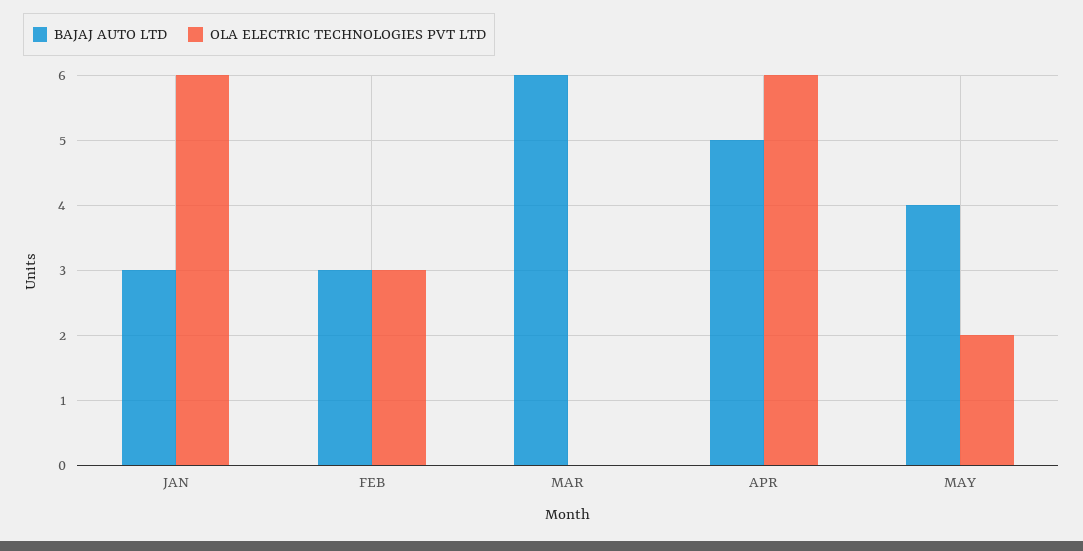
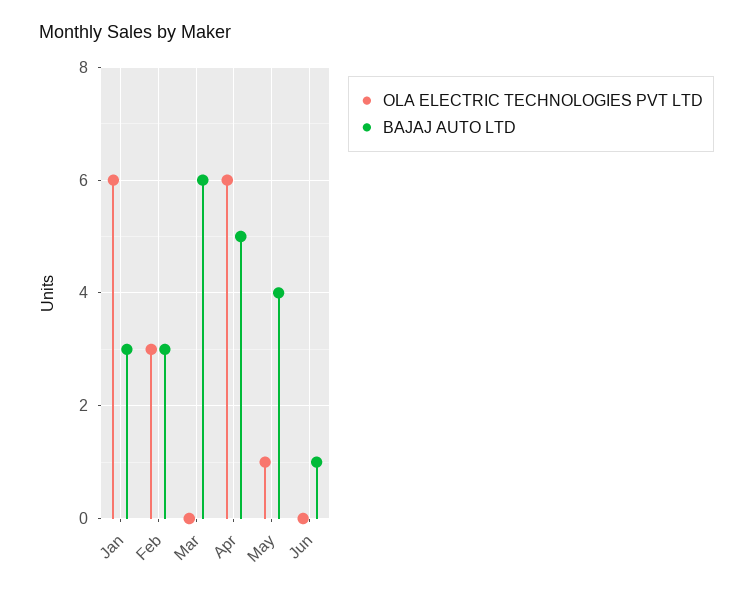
OLA ELECTRIC TECHNOLOGIES PVT LTD, MAY: 2 -> 1
OLA ELECTRIC TECHNOLOGIES PVT LTD, Jun: none -> 0
BAJAJ AUTO LTD, Jun: none -> 1

